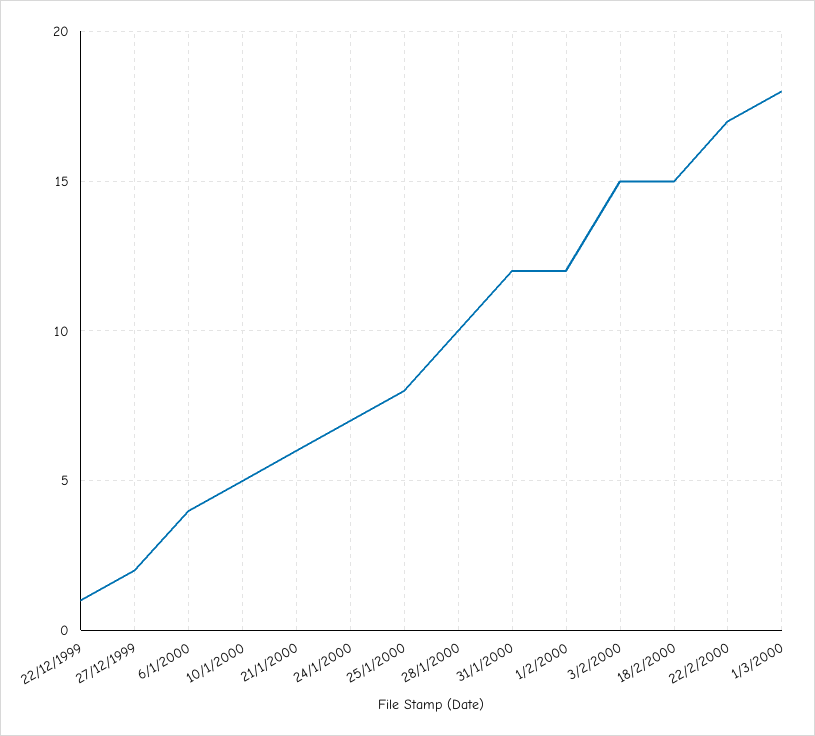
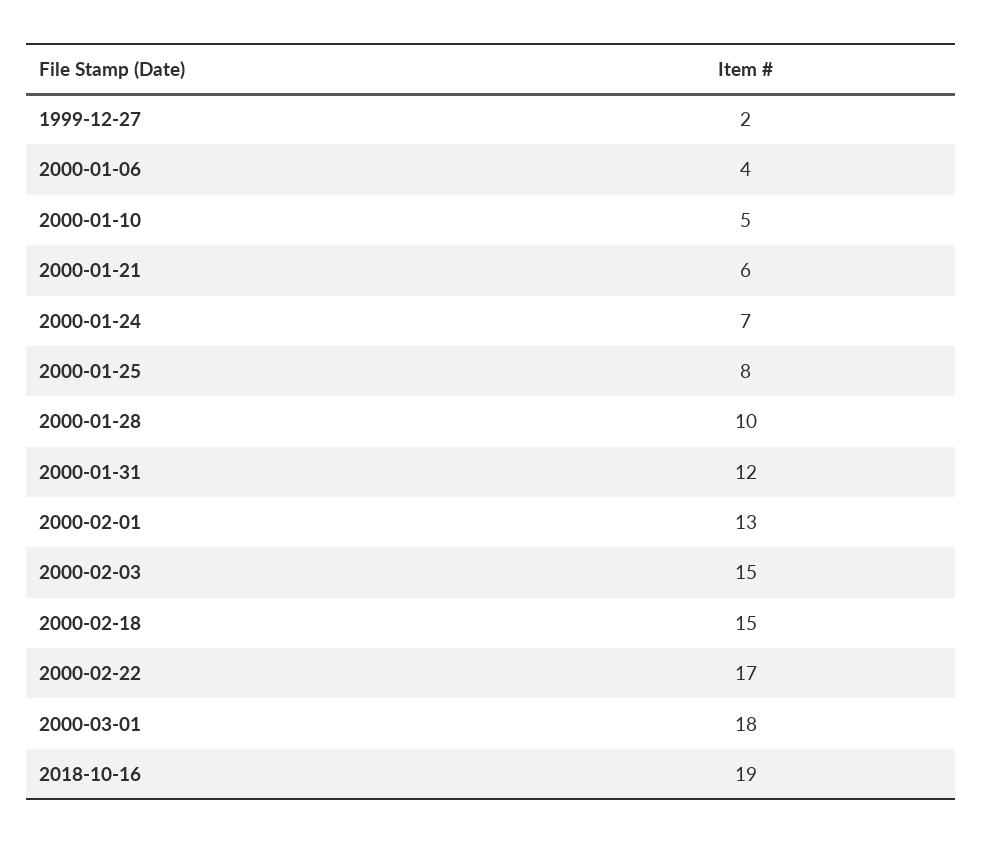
22/12/1999: 1 -> none
1/2/2000: 12 -> 13
2018-10-16: none -> 19

